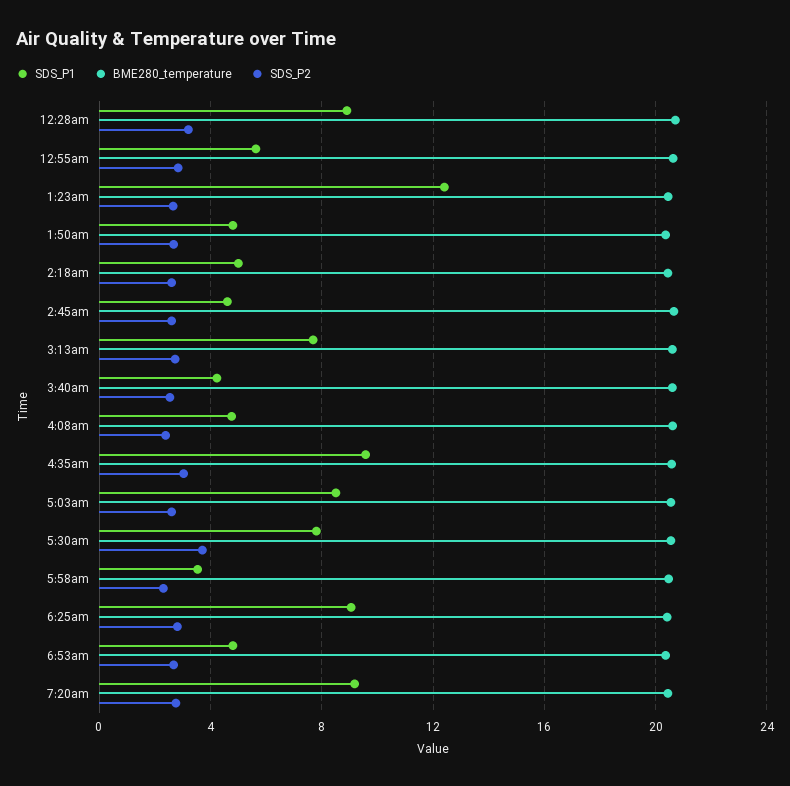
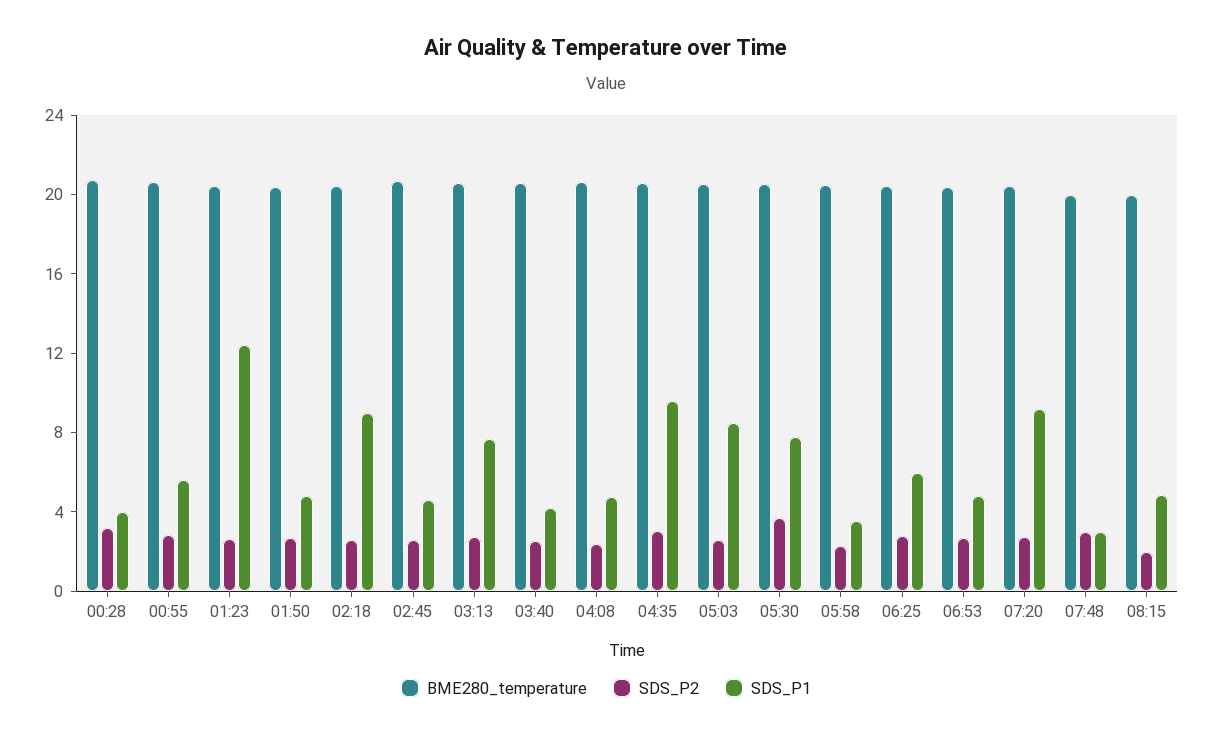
SDS_P1, 12:28am: 9 -> 4
SDS_P1, 2:18am: 5 -> 9
SDS_P1, 6:25am: 9 -> 6
BME280_temperature, 07:48: none -> 20
SDS_P2, 07:48: none -> 3
SDS_P1, 07:48: none -> 3
BME280_temperature, 08:15: none -> 20
SDS_P2, 08:15: none -> 2
SDS_P1, 08:15: none -> 5

